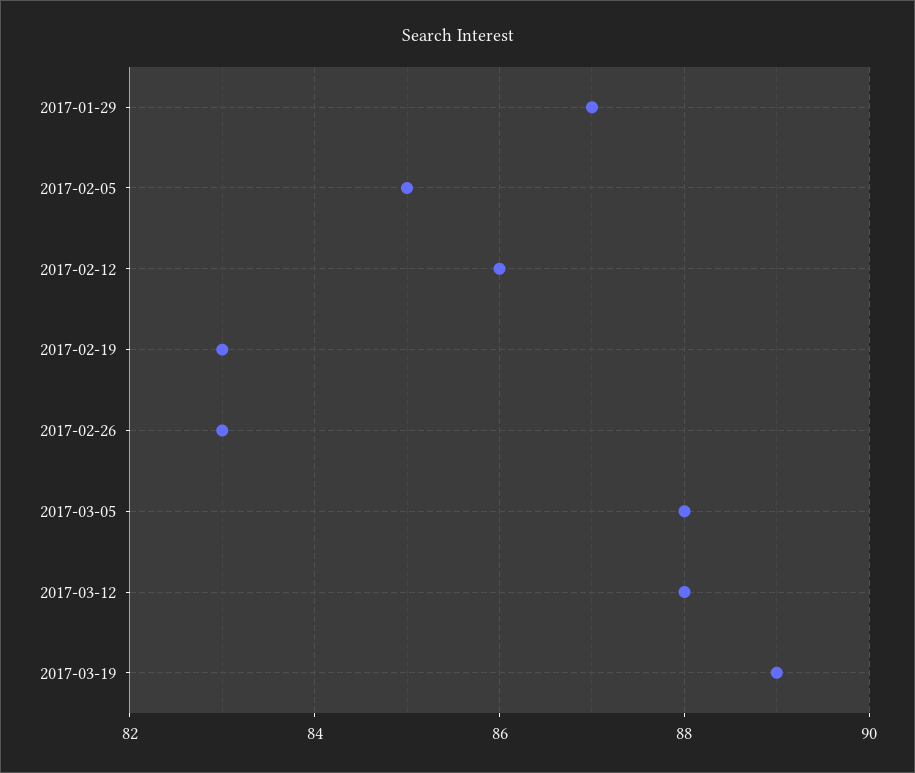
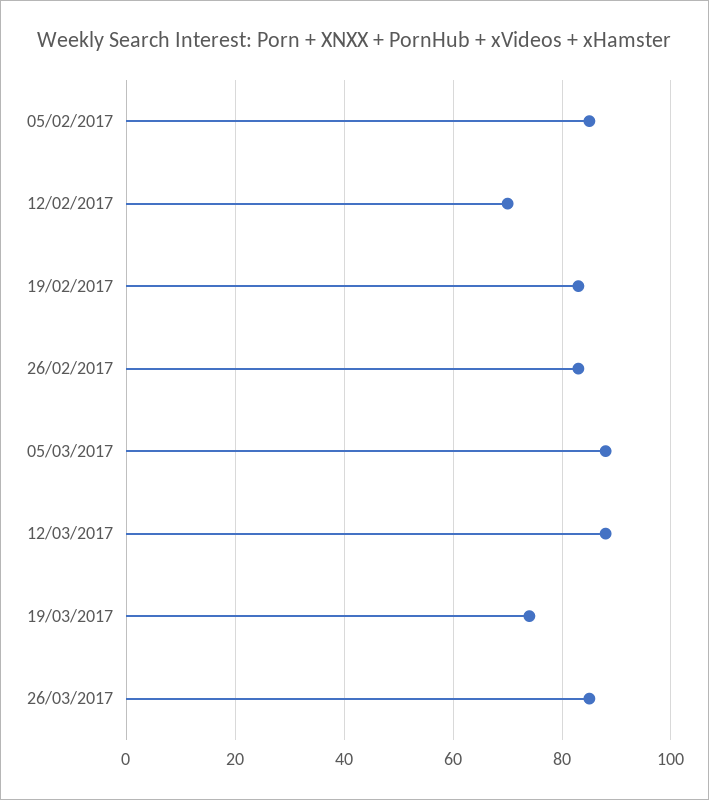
2017-01-29: 87 -> none
2017-02-12: 86 -> 70
2017-03-19: 89 -> 75
26/03/2017: none -> 85

